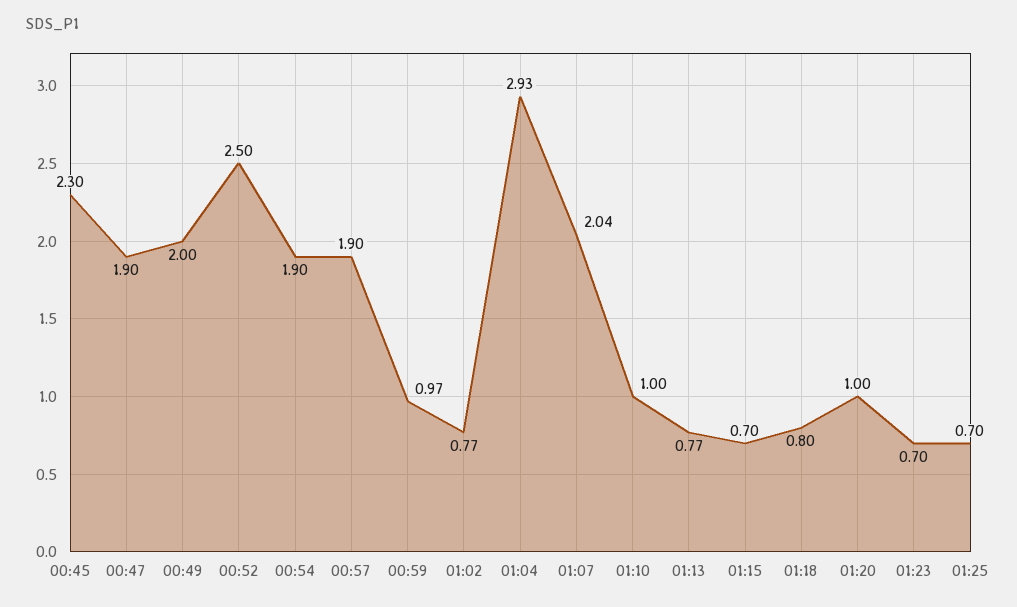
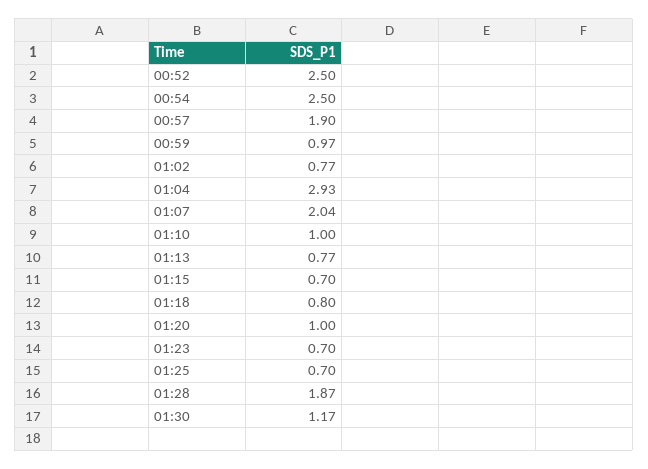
00:45: 2.3 -> none
00:47: 1.9 -> none
00:49: 2 -> none
00:54: 1.9 -> 2.5
01:28: none -> 1.87
01:30: none -> 1.17

